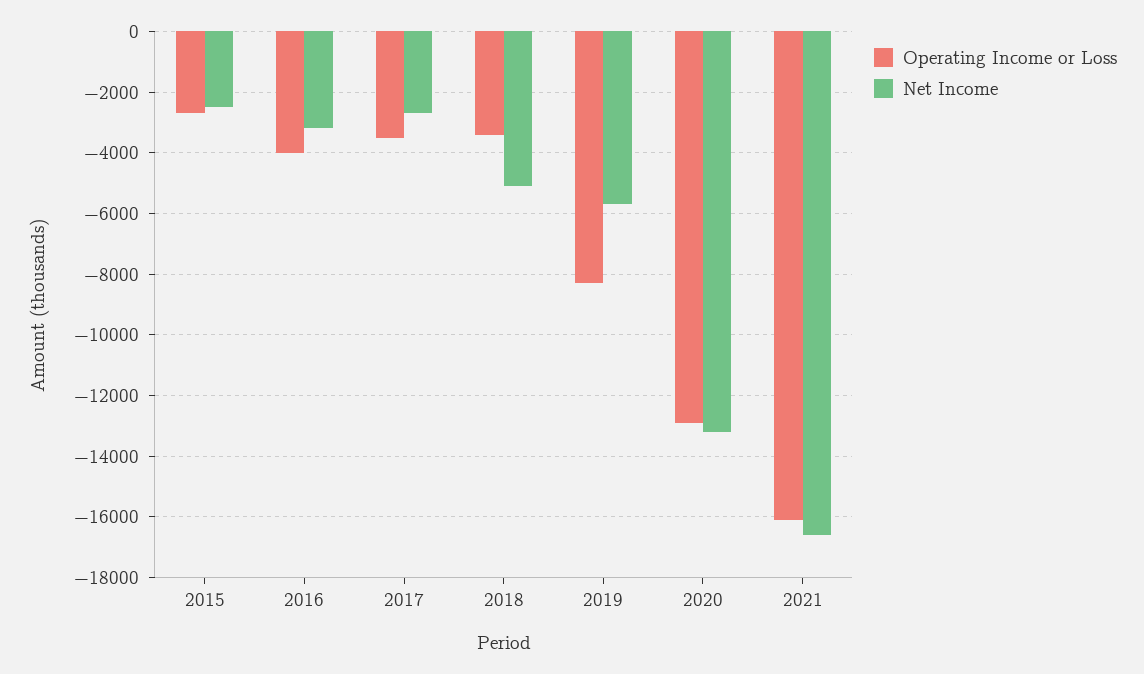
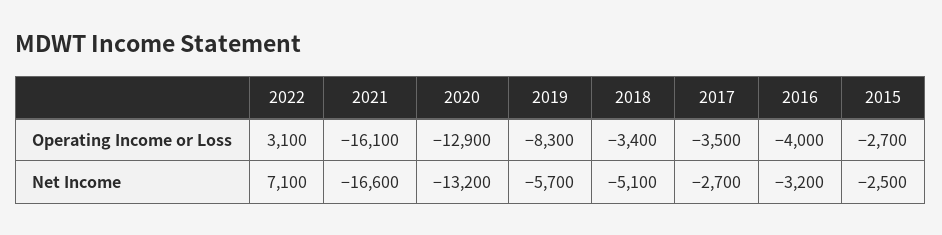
Operating Income or Loss, 2022: none -> 3100
Net Income, 2022: none -> 7100

